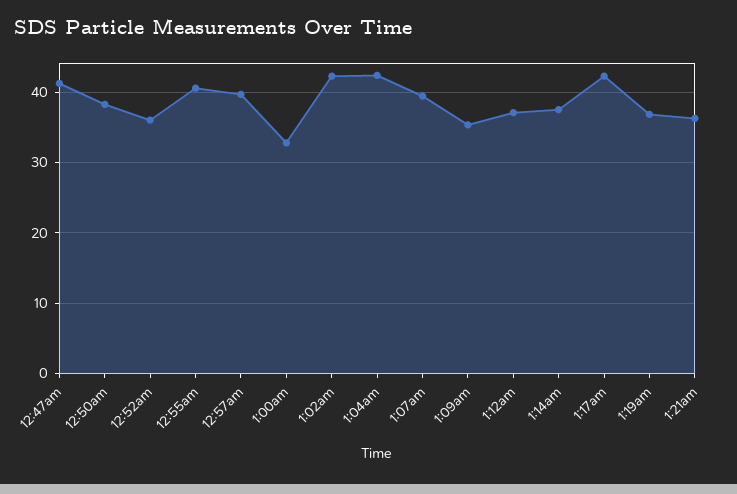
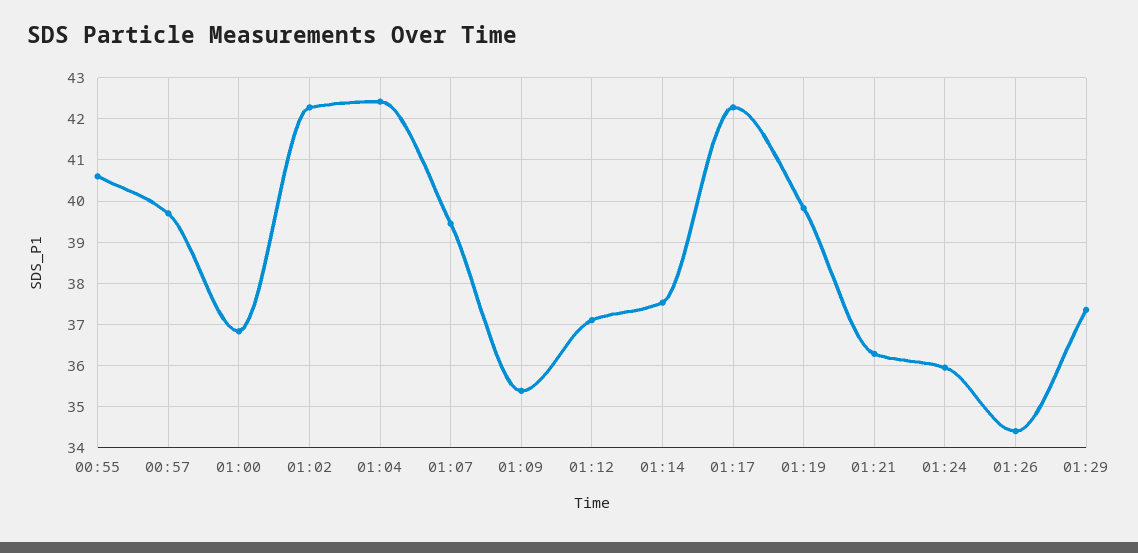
12:47am: 41 -> none
12:50am: 38 -> none
12:52am: 36 -> none
1:00am: 33 -> 36.8
1:19am: 37 -> 39.8
01:24: none -> 36
01:26: none -> 34.4
01:29: none -> 37.4

